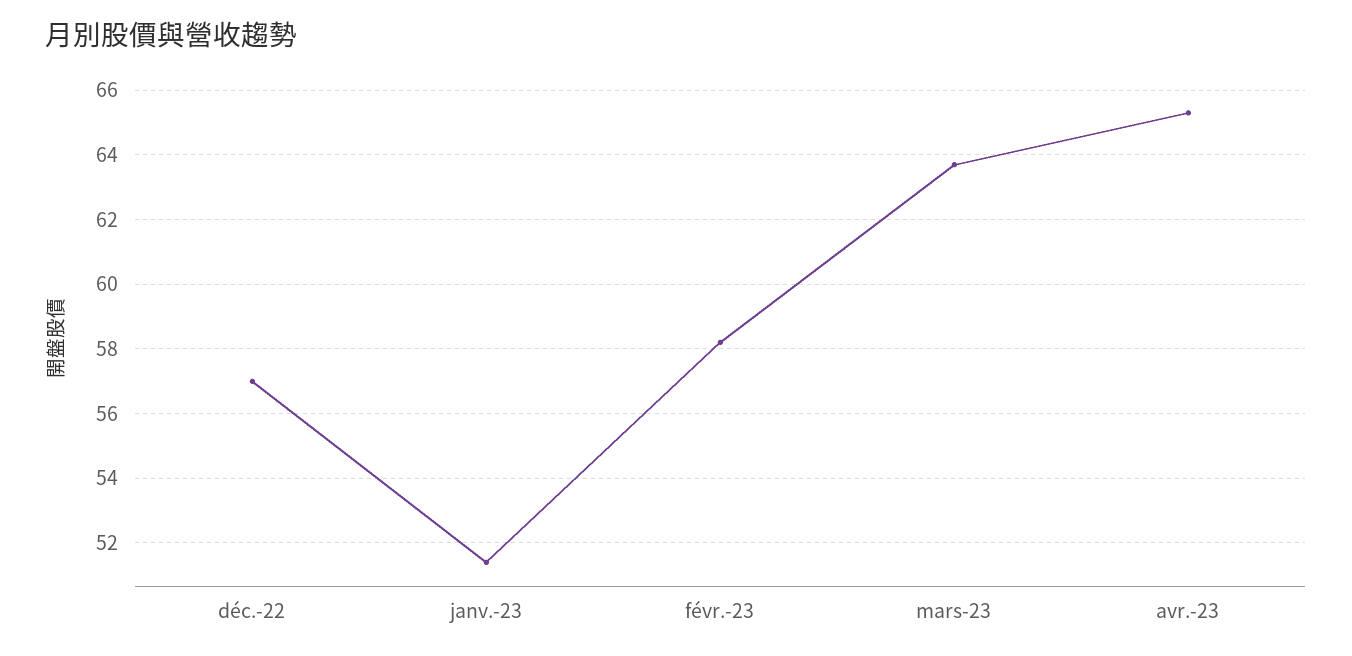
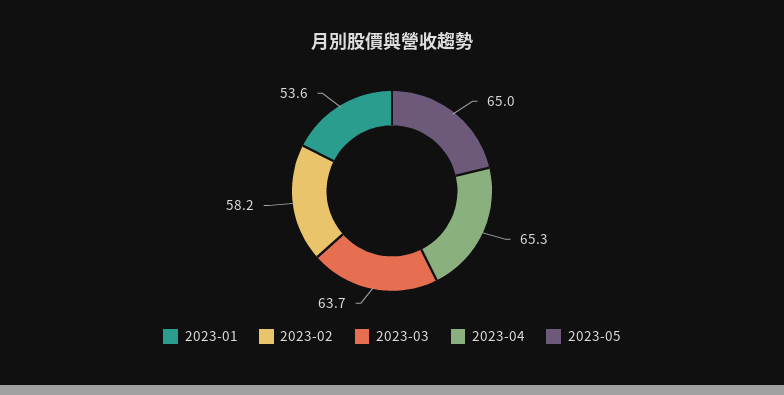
déc.-22: 57 -> none
janv.-23: 51.5 -> 53.6
2023-05: none -> 65

